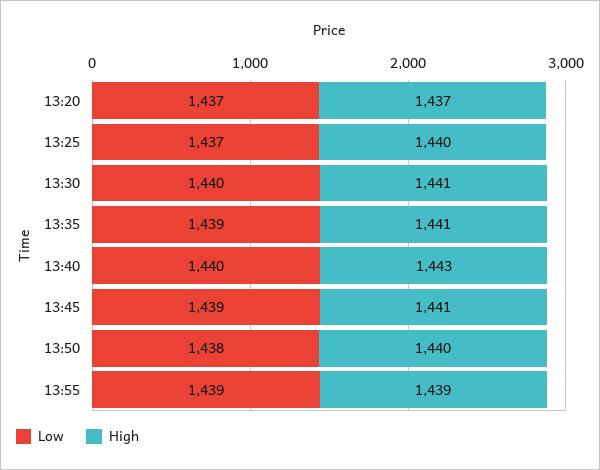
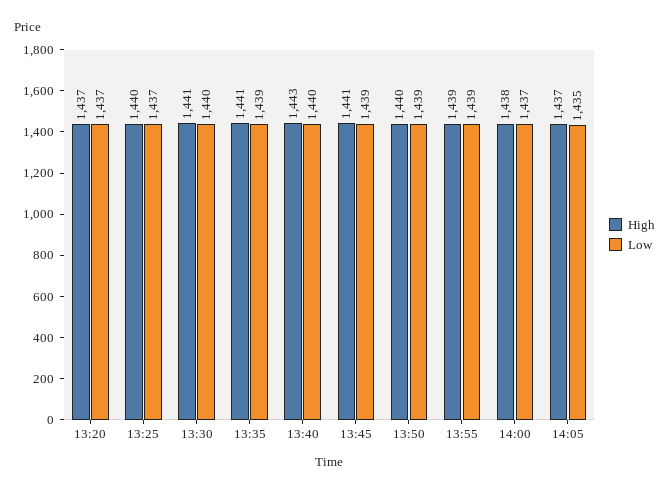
Low, 13:50: 1438 -> 1439
High, 14:00: none -> 1438
Low, 14:00: none -> 1437
High, 14:05: none -> 1437
Low, 14:05: none -> 1435

